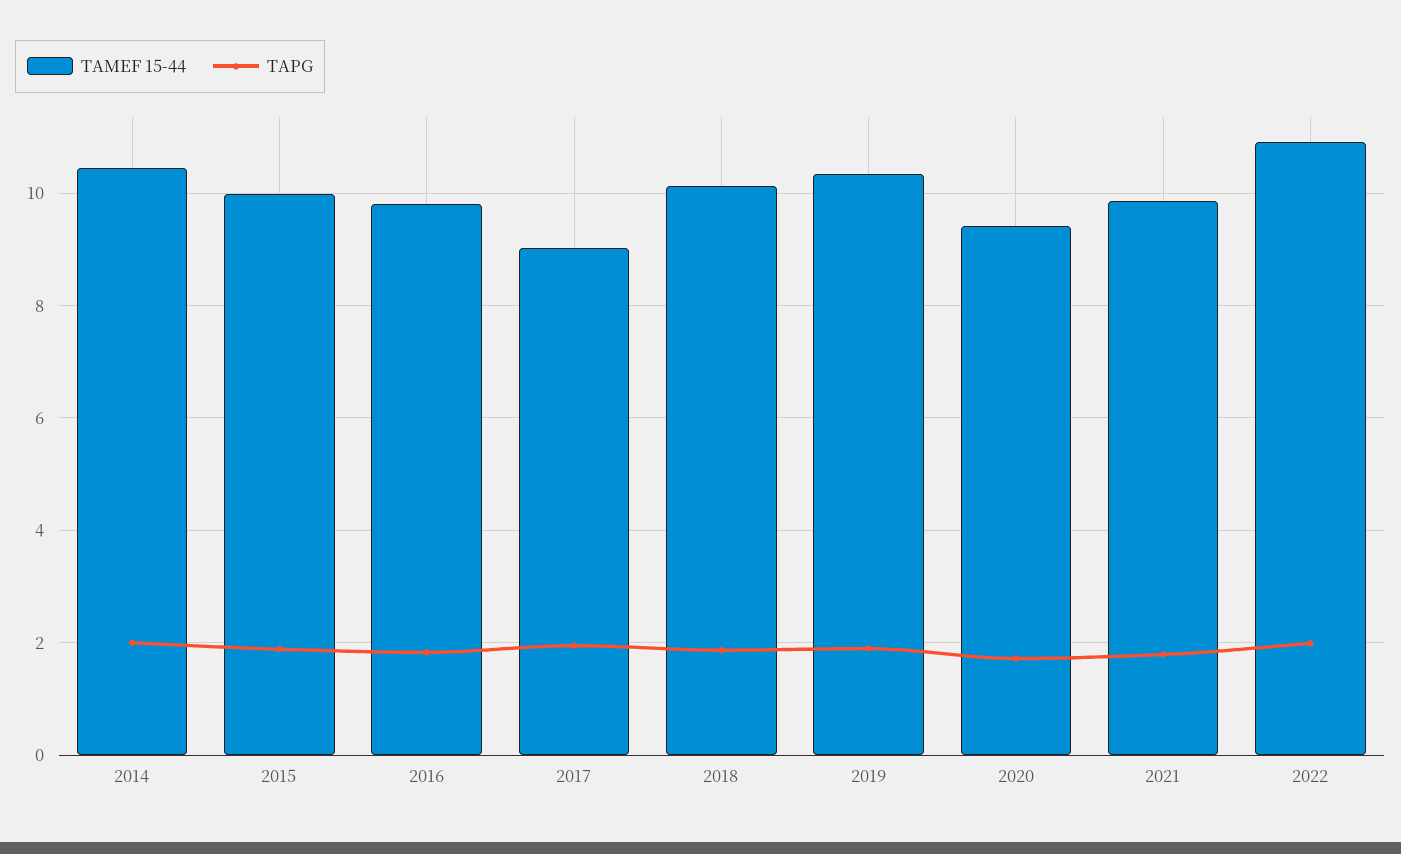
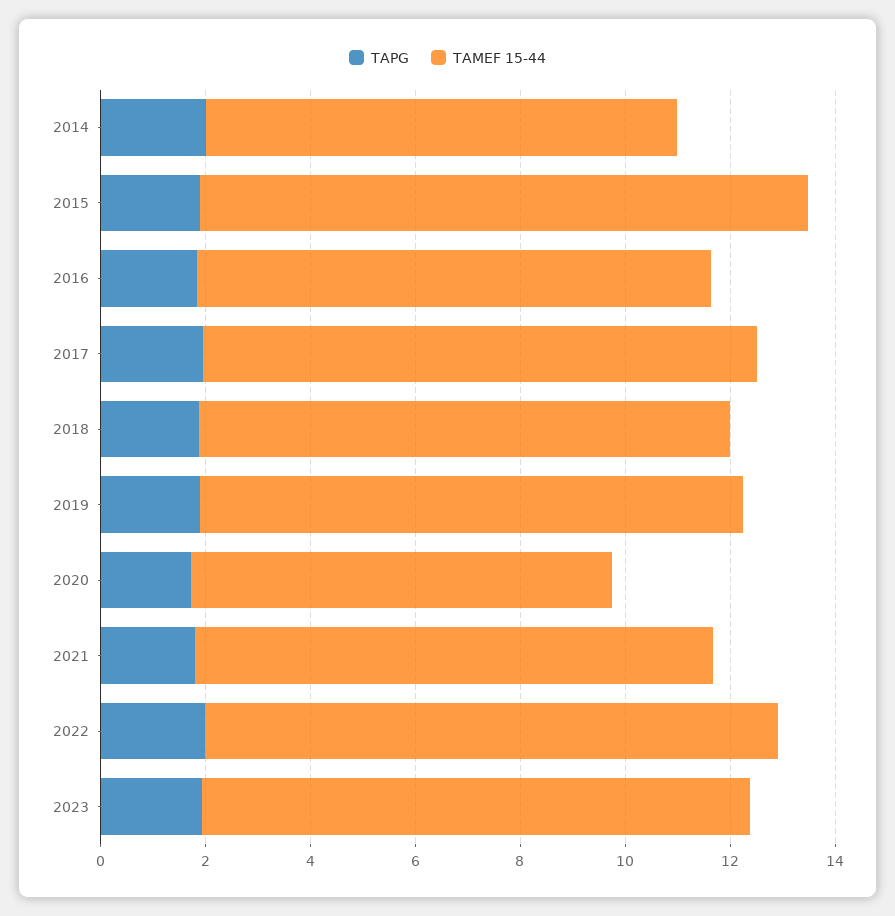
TAMEF 15-44, 2014: 10.4 -> 9
TAMEF 15-44, 2015: 10 -> 11.5
TAMEF 15-44, 2017: 9 -> 10.5
TAMEF 15-44, 2020: 9.4 -> 8
TAPG, 2023: none -> 2
TAMEF 15-44, 2023: none -> 10.5

